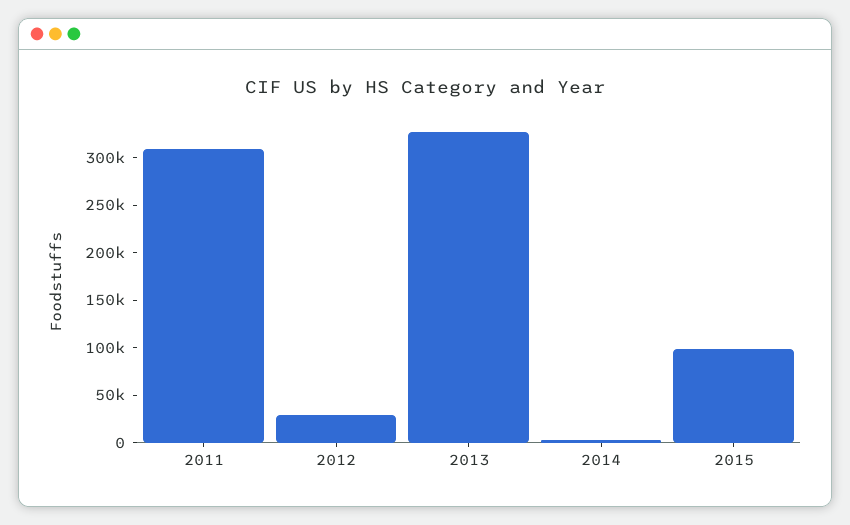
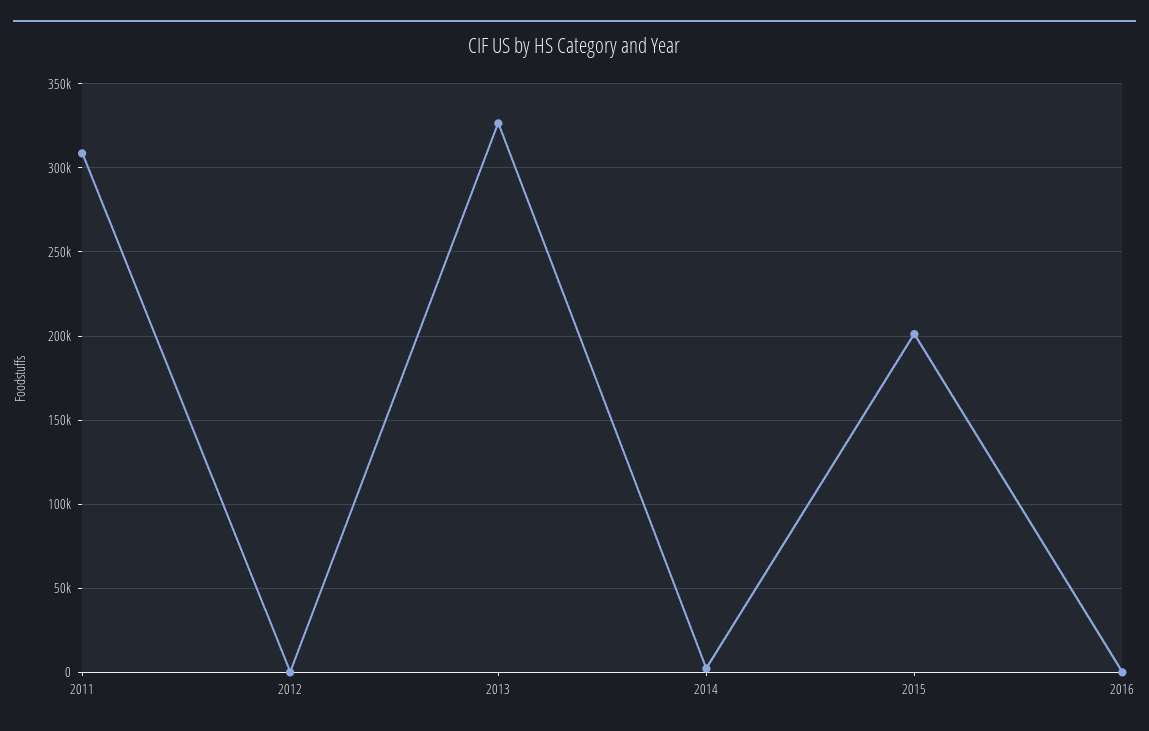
2012: 30000 -> 0
2015: 100000 -> 200000
2016: none -> 0

